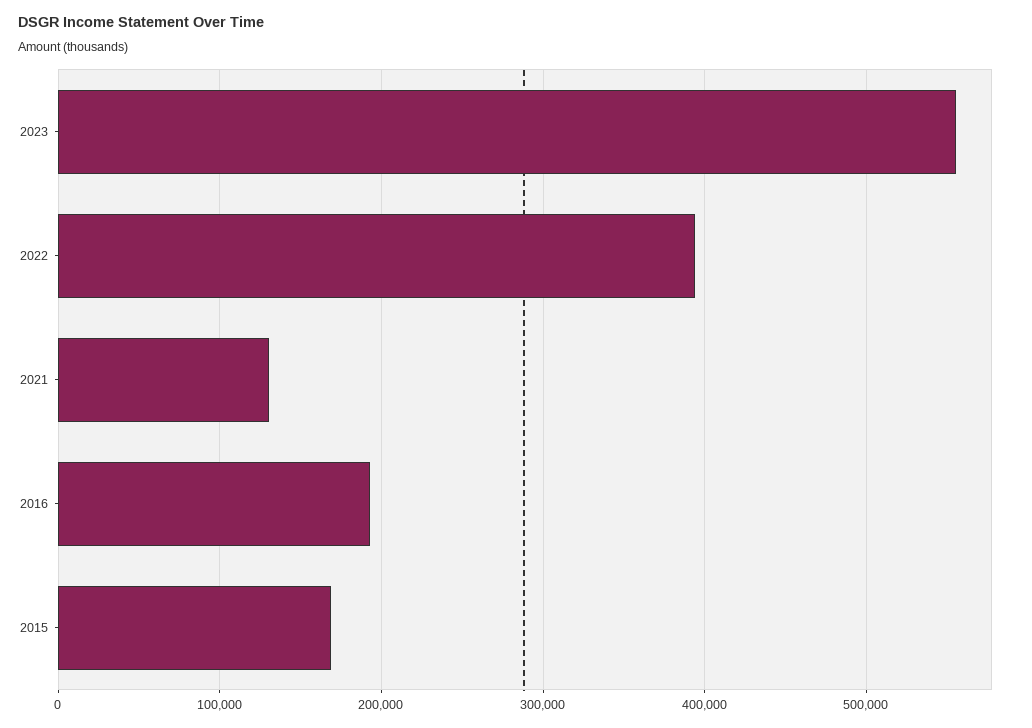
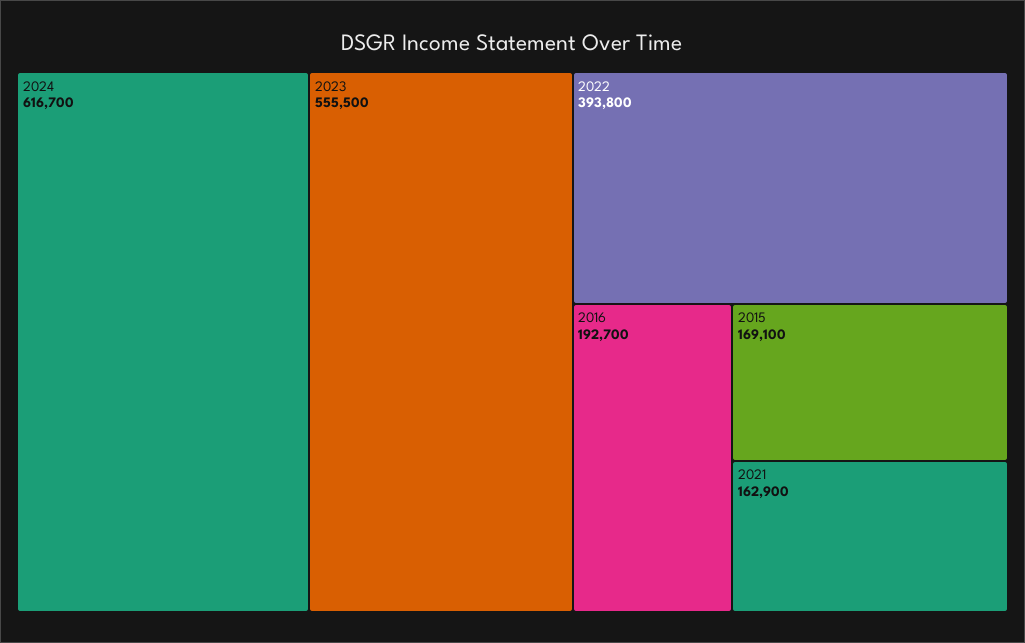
2021: 130000 -> 162900
2024: none -> 616700

